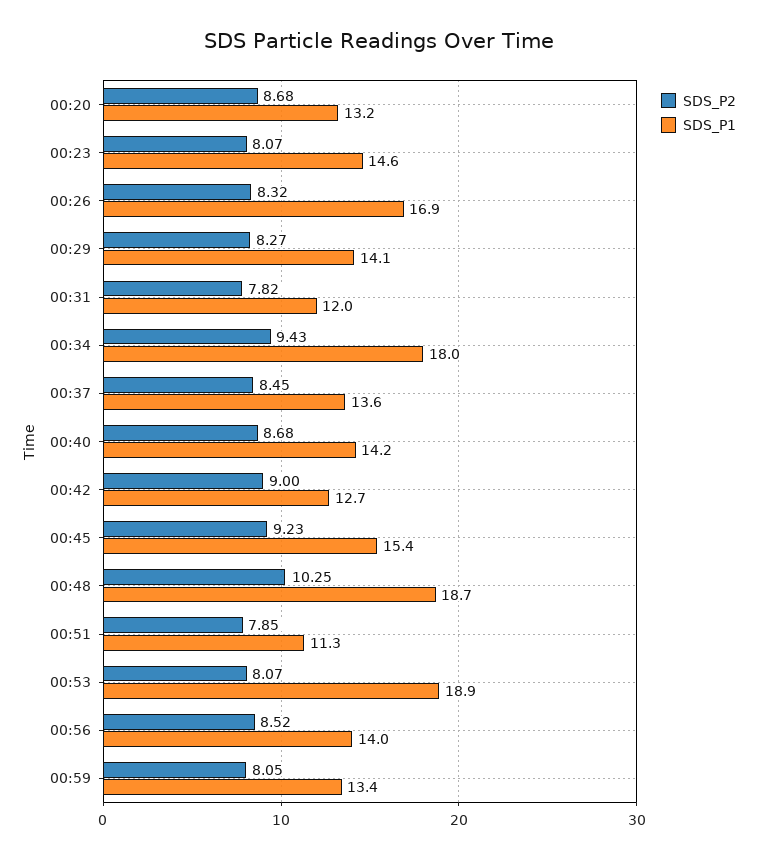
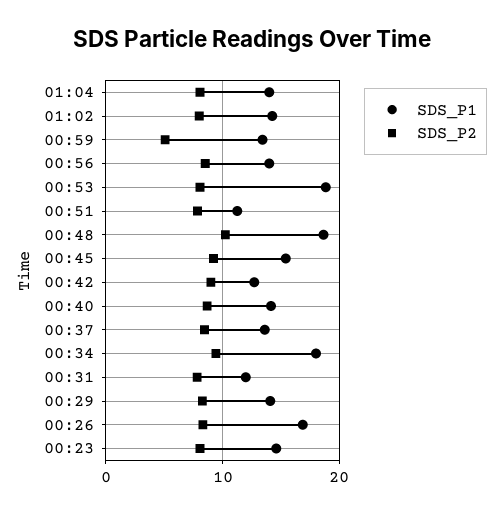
SDS_P2, 00:20: 8.68 -> none
SDS_P1, 00:20: 13.2 -> none
SDS_P2, 00:59: 8.05 -> 5
SDS_P1, 01:04: none -> 14
SDS_P2, 01:04: none -> 8
SDS_P1, 01:02: none -> 14
SDS_P2, 01:02: none -> 8

